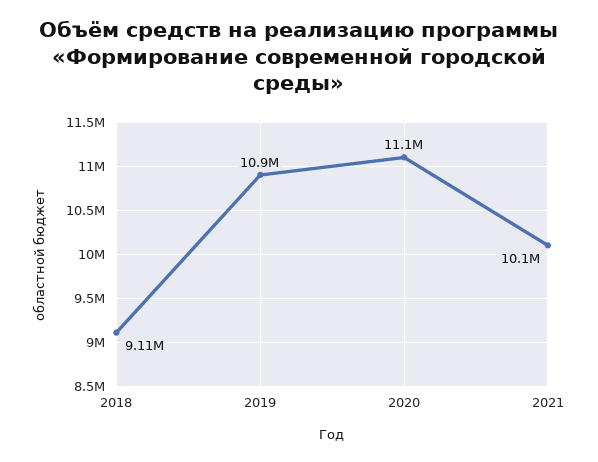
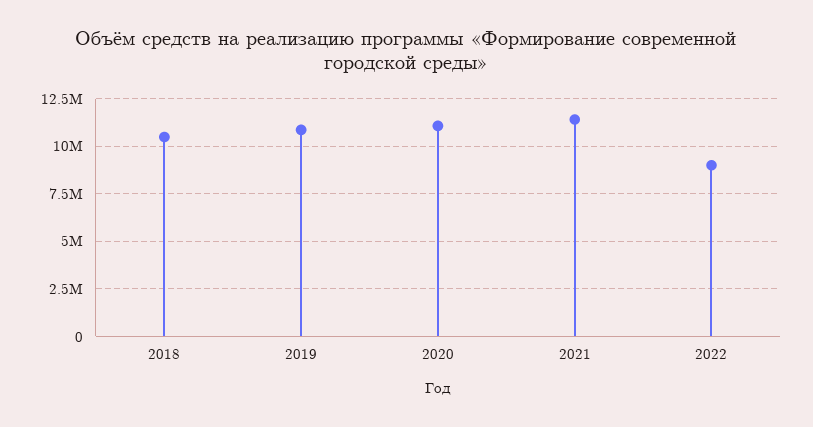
2018: 9110000 -> 10500000
2021: 10100000 -> 11500000
2022: none -> 9000000

